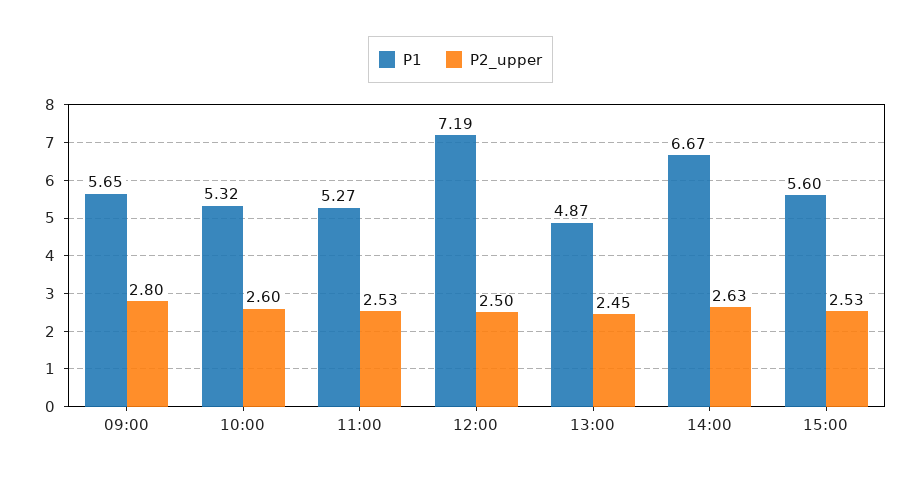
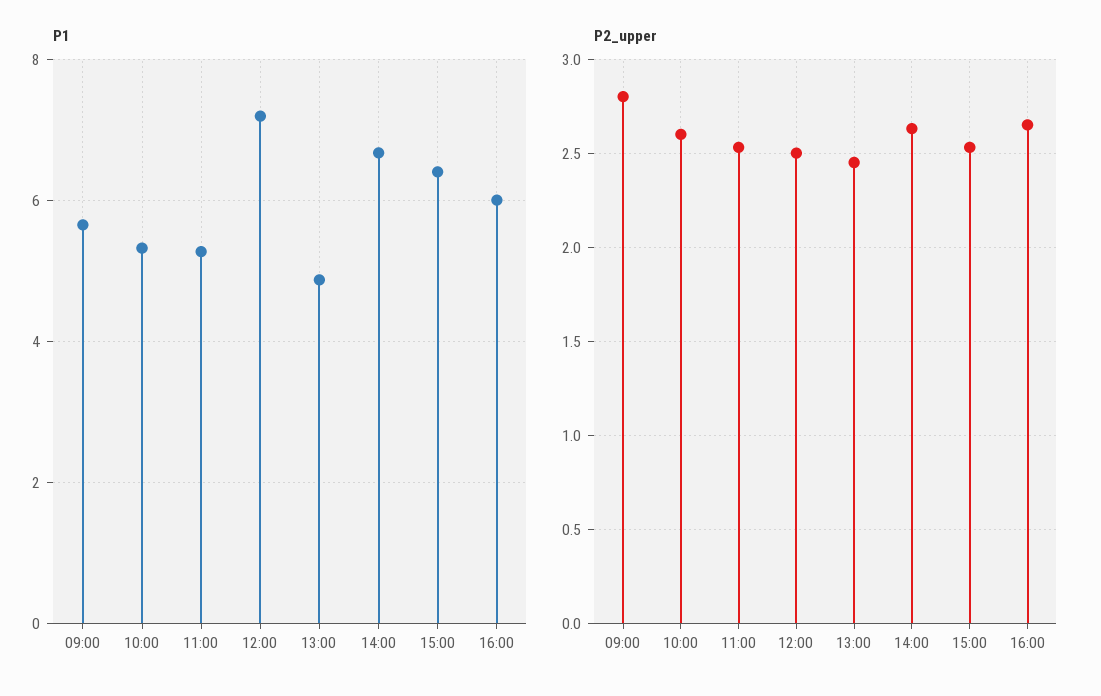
P1, 15:00: 5.6 -> 6.4
P1, 16:00: none -> 6
P2_upper, 16:00: none -> 2.65

